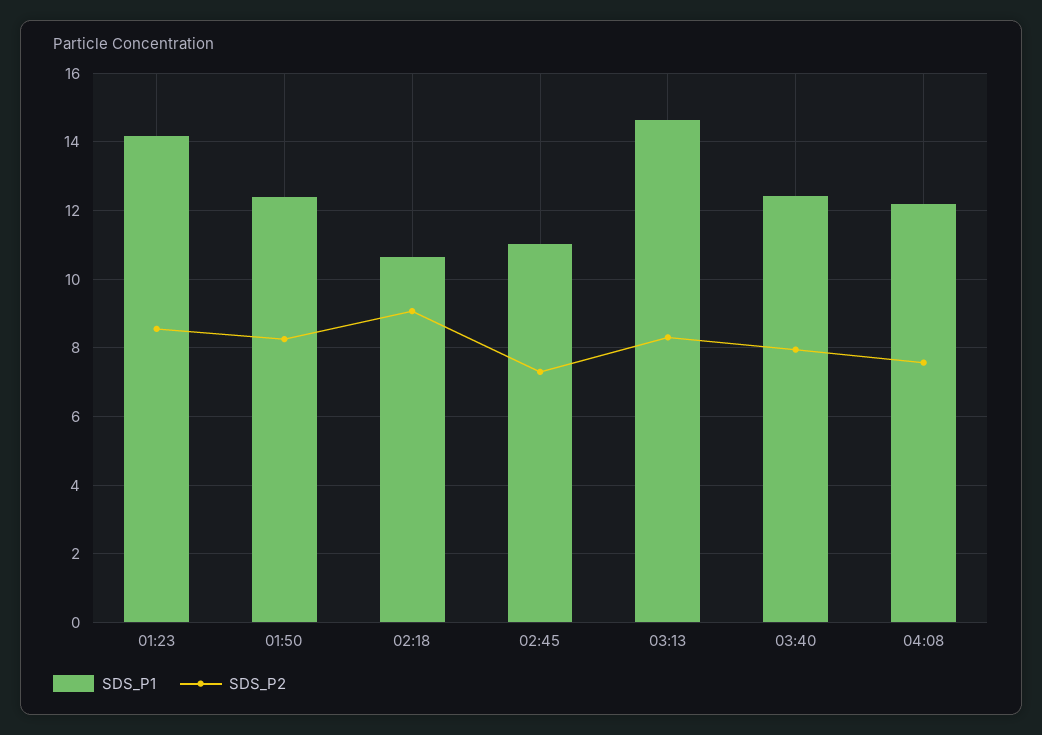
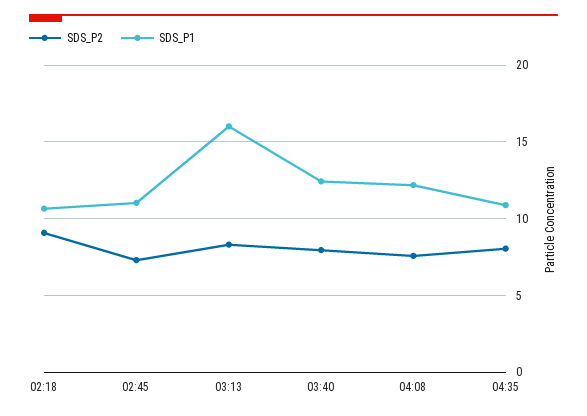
SDS_P1, 01:23: 14.2 -> none
SDS_P2, 01:23: 8.6 -> none
SDS_P1, 01:50: 12.4 -> none
SDS_P2, 01:50: 8.2 -> none
SDS_P1, 03:13: 14.6 -> 16
SDS_P2, 04:35: none -> 8
SDS_P1, 04:35: none -> 11

